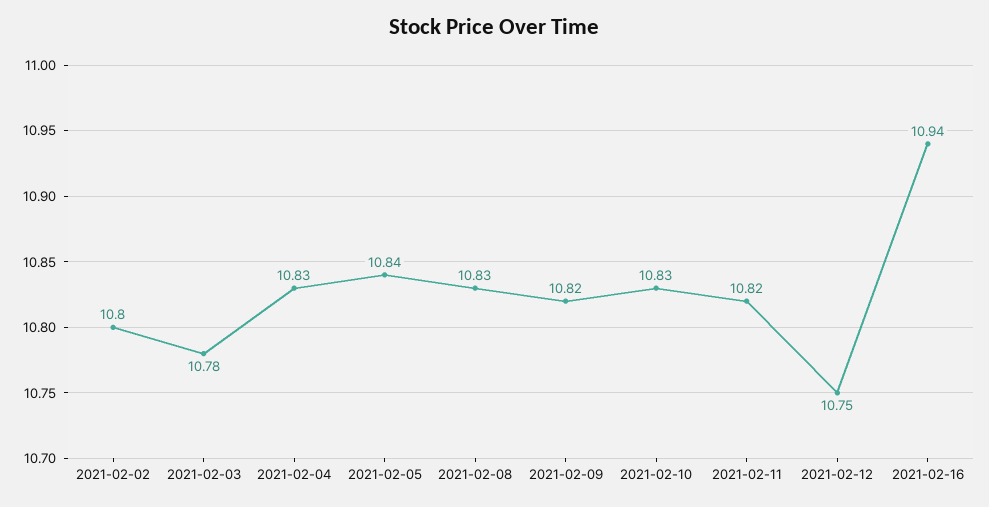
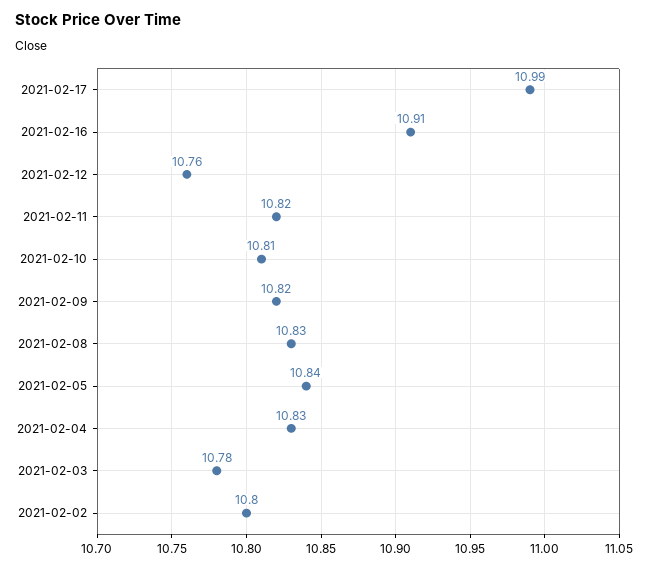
2021-02-10: 10.83 -> 10.81
2021-02-12: 10.75 -> 10.76
2021-02-16: 10.94 -> 10.91
2021-02-17: none -> 10.99

